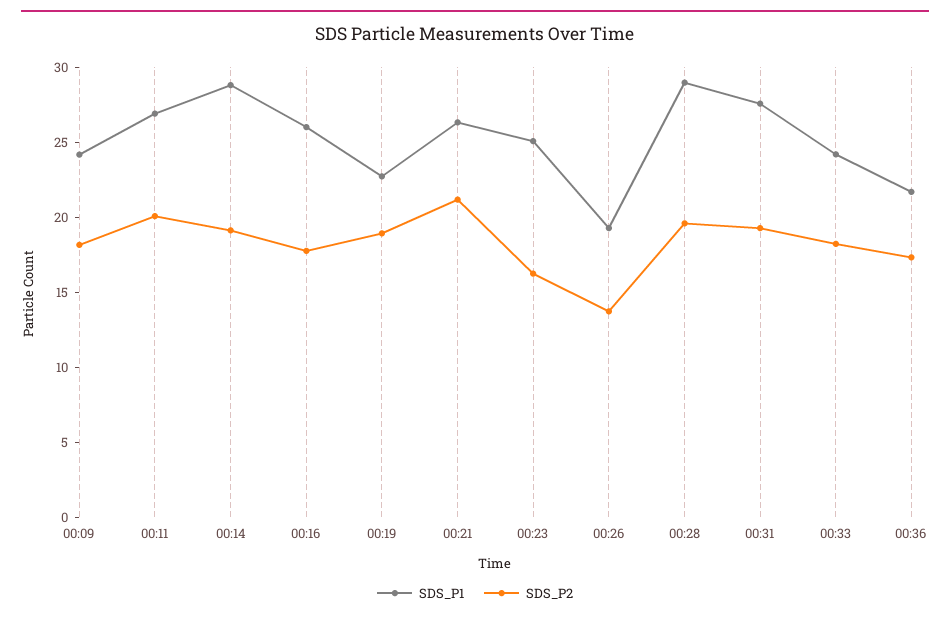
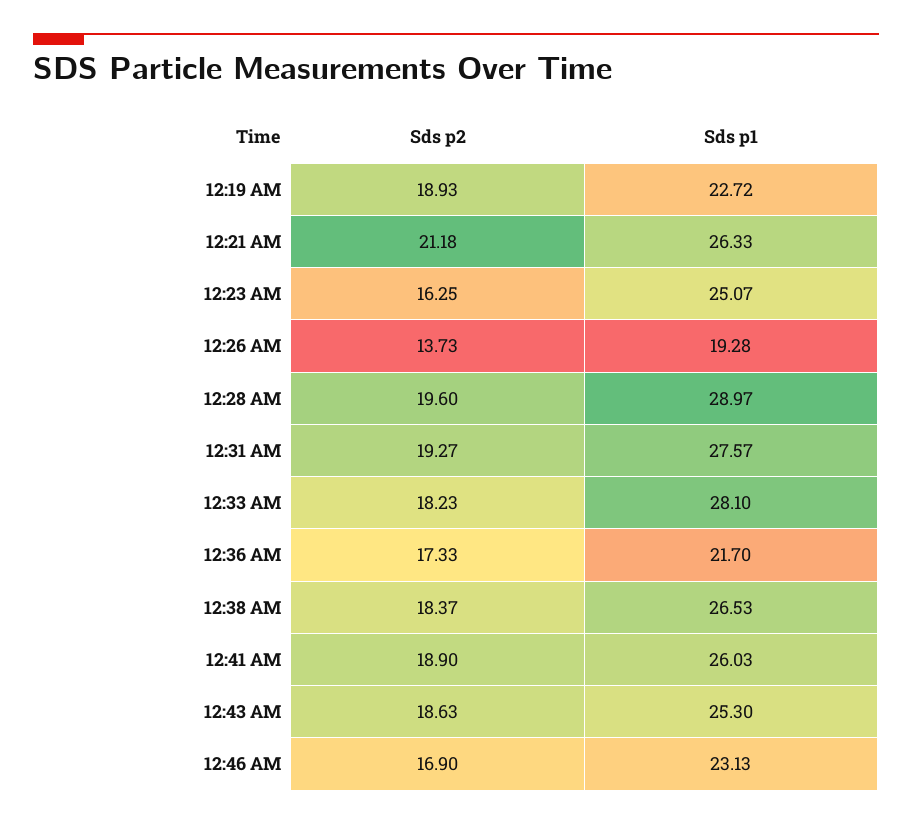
SDS_P1, 00:09: 24 -> none
SDS_P2, 00:09: 18 -> none
SDS_P1, 00:11: 27 -> none
SDS_P2, 00:11: 20 -> none
SDS_P1, 00:14: 29 -> none
SDS_P2, 00:14: 19 -> none
SDS_P1, 00:16: 26 -> none
SDS_P2, 00:16: 18 -> none
SDS_P1, 00:33: 24 -> 28.1
SDS_P2, 12:38 AM: none -> 18.37
SDS_P1, 12:38 AM: none -> 26.53
SDS_P2, 12:41 AM: none -> 18.9
SDS_P1, 12:41 AM: none -> 26.03
SDS_P2, 12:43 AM: none -> 18.63
SDS_P1, 12:43 AM: none -> 25.3
SDS_P2, 12:46 AM: none -> 16.9
SDS_P1, 12:46 AM: none -> 23.13

